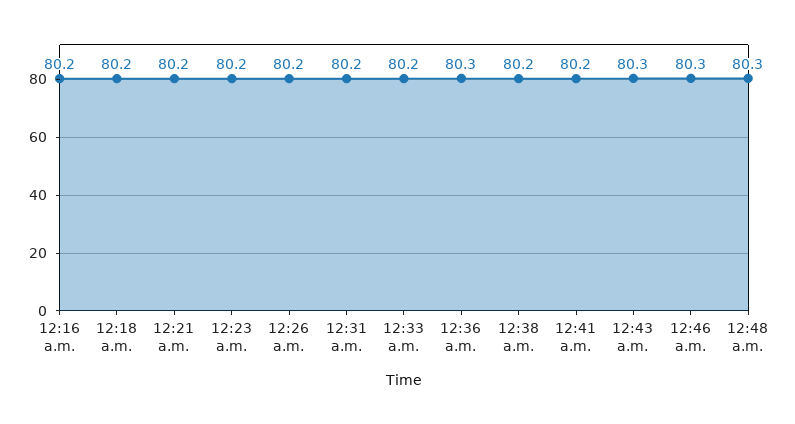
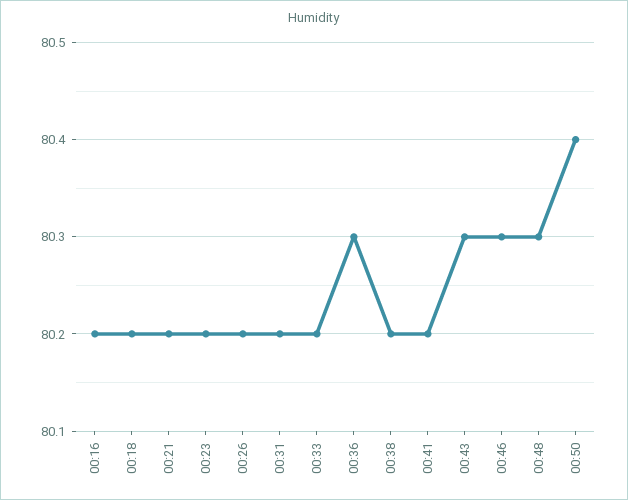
00:50: none -> 80.4

